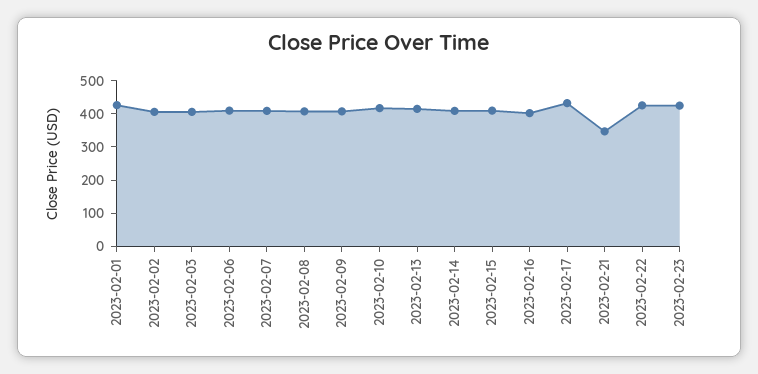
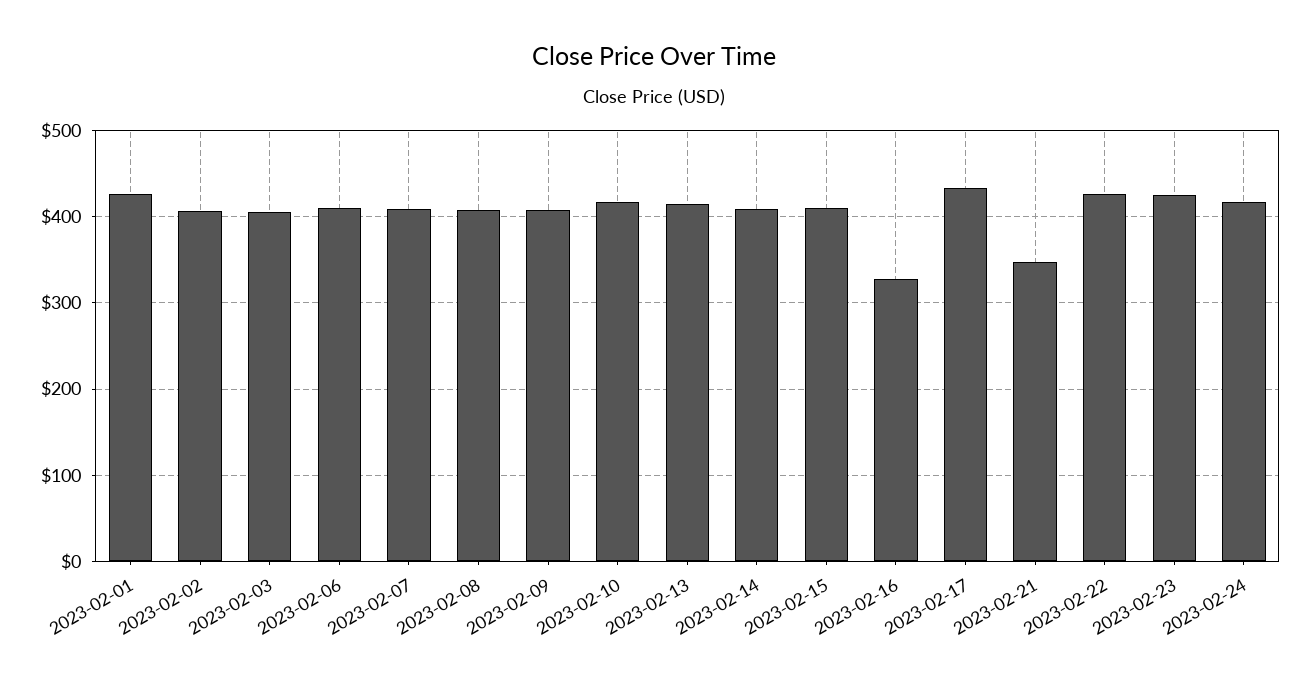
2023-02-16: 400 -> 330
2023-02-24: none -> 420

